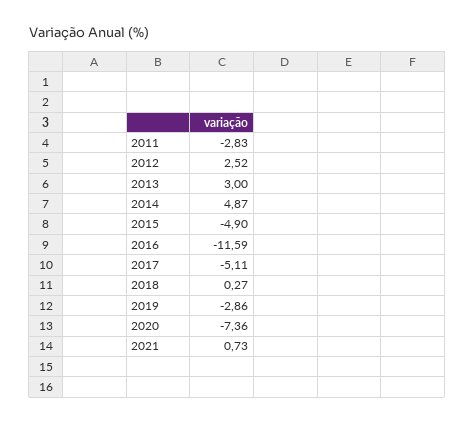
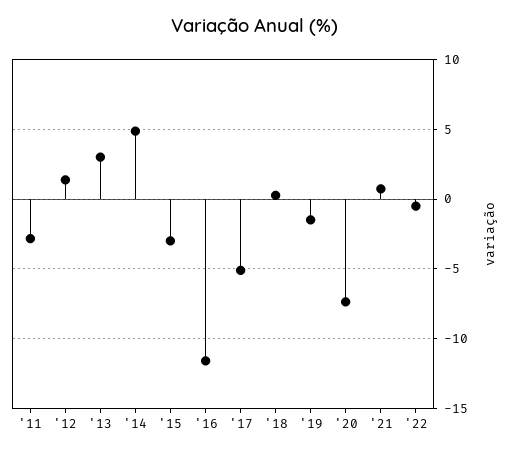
2012: 2.52 -> 1.5
2015: -4.9 -> -3
2019: -2.86 -> -1.5
'22: none -> -0.5

